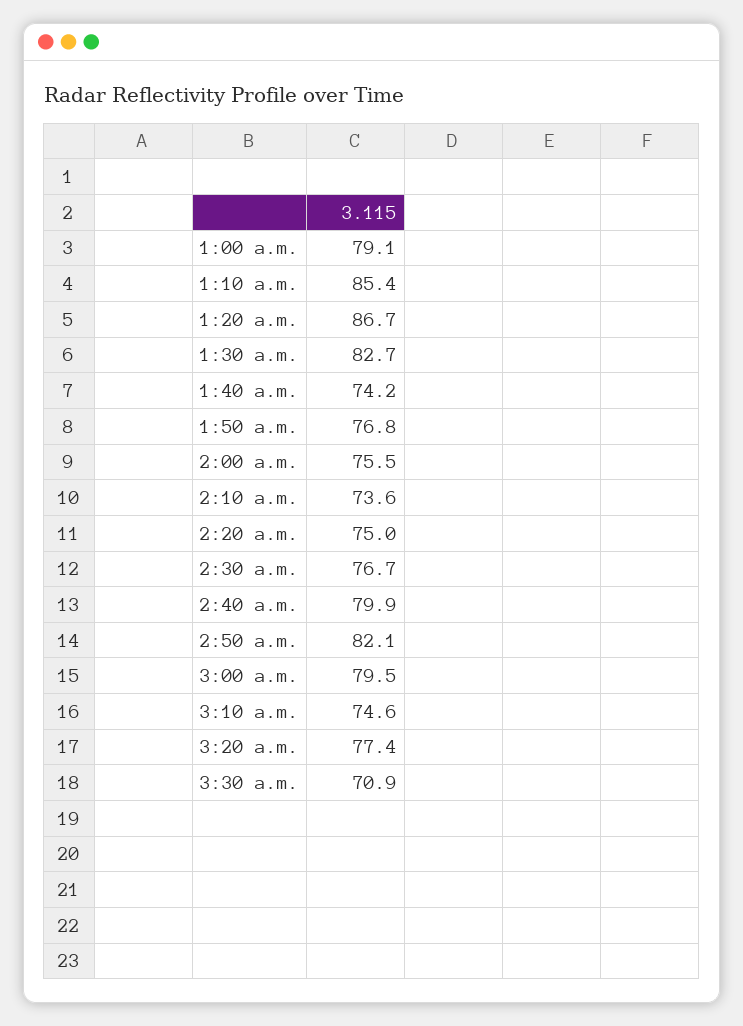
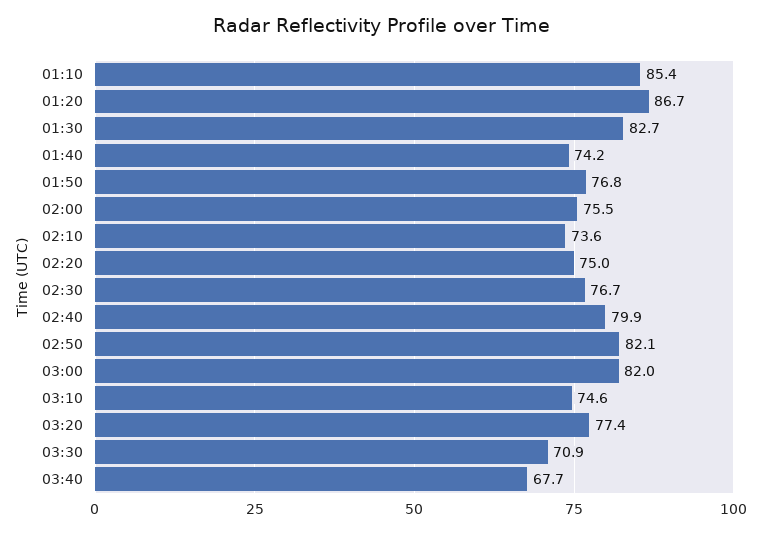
1:00 a.m.: 79.1 -> none
3:00 a.m.: 79.5 -> 82
03:40: none -> 67.7

